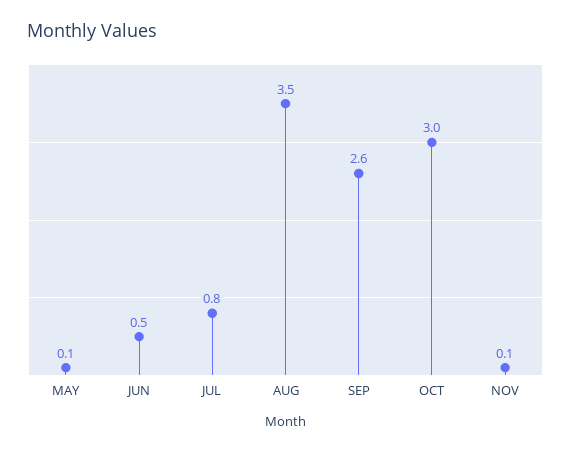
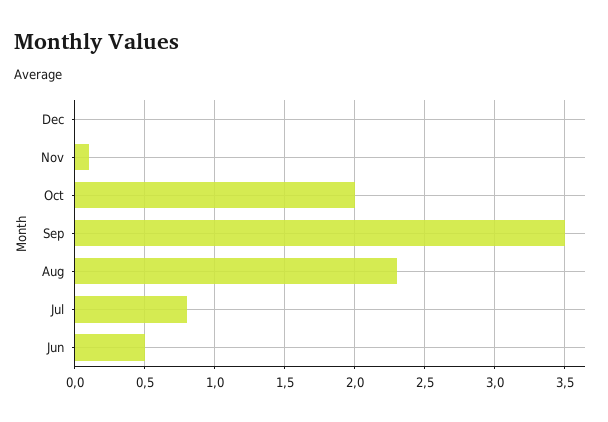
MAY: 0.1 -> none
AUG: 3.5 -> 2.3
SEP: 2.6 -> 3.5
OCT: 3 -> 2
Dec: none -> 0

